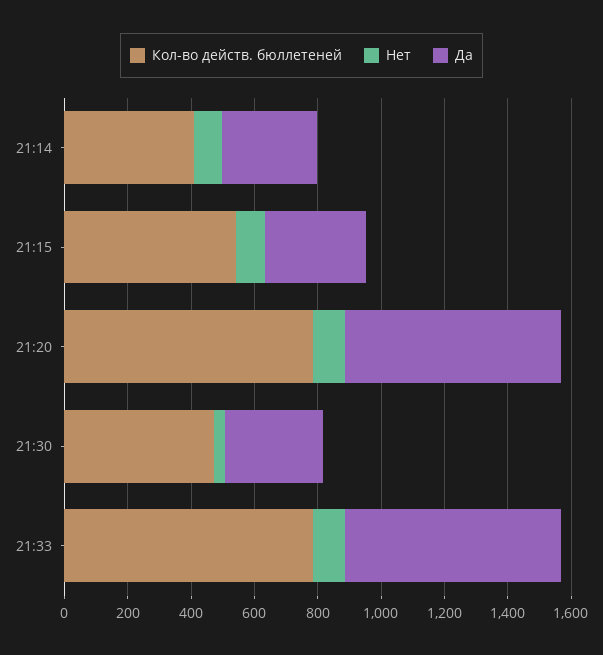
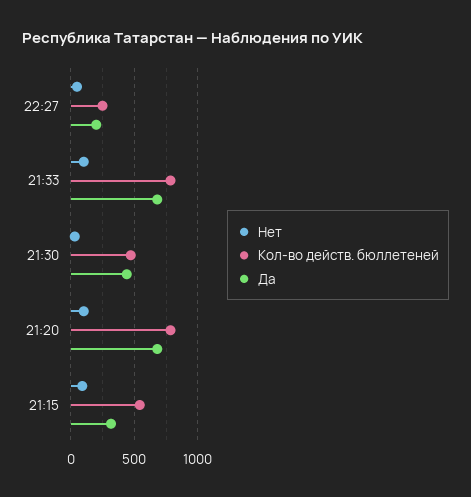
Кол-во действ. бюллетеней, 21:14: 400 -> none
Нет, 21:14: 100 -> none
Да, 21:14: 300 -> none
Да, 21:30: 300 -> 450
Нет, 22:27: none -> 50
Кол-во действ. бюллетеней, 22:27: none -> 250
Да, 22:27: none -> 200

